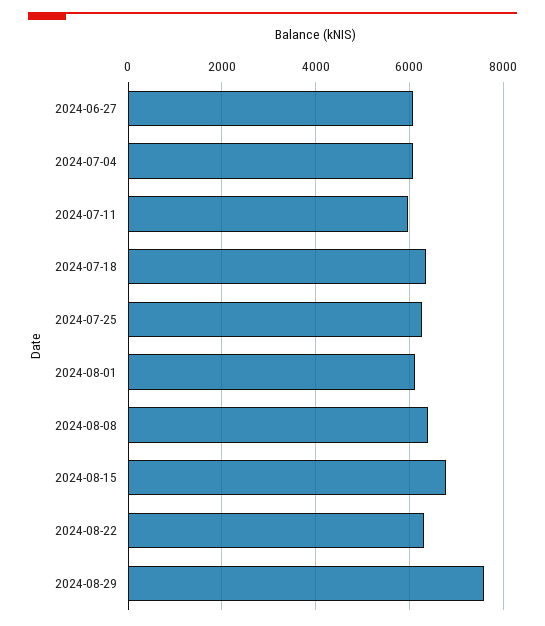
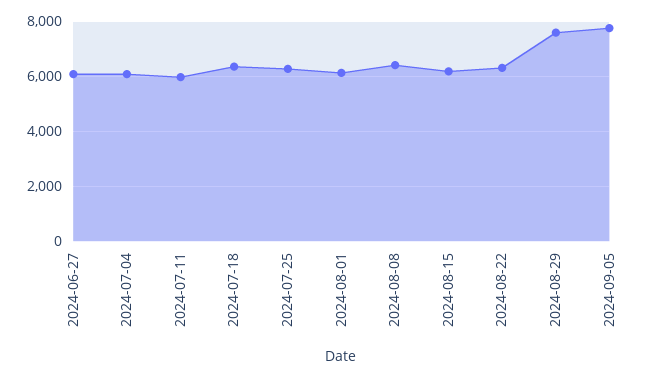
2024-08-15: 6800 -> 6250
2024-09-05: none -> 7750

